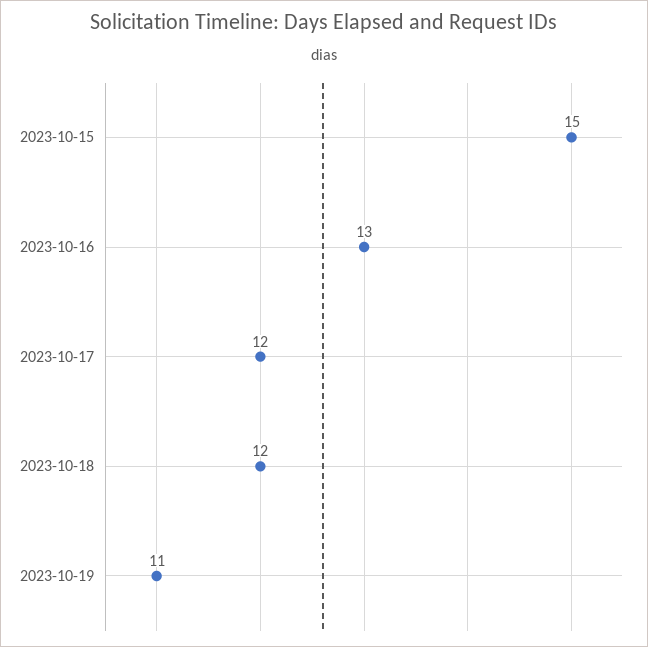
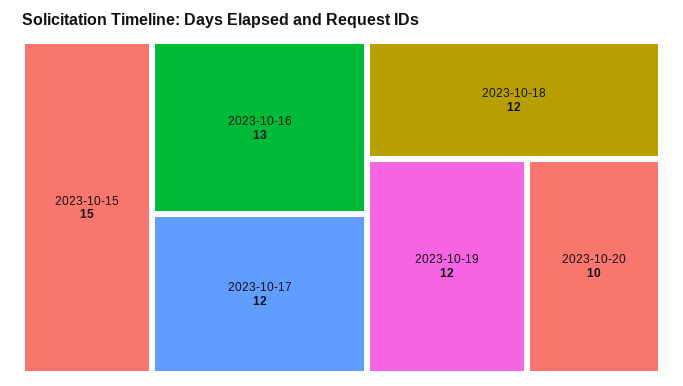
2023-10-19: 11 -> 12
2023-10-20: none -> 10

